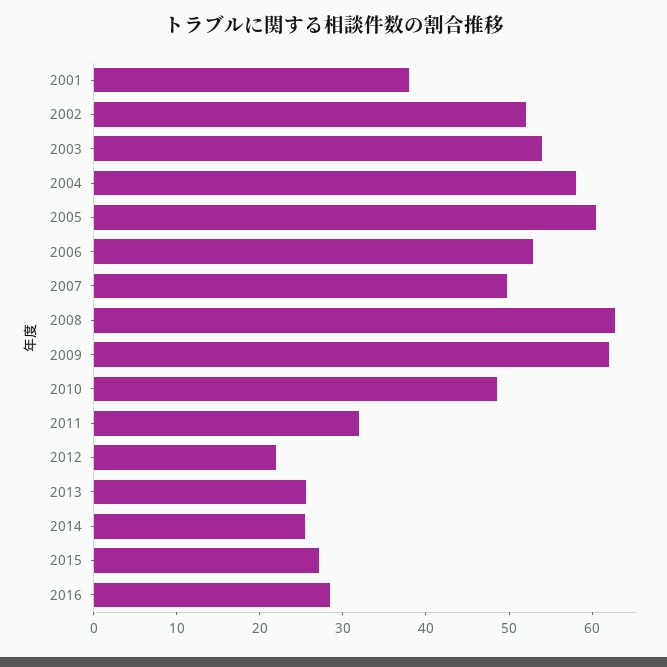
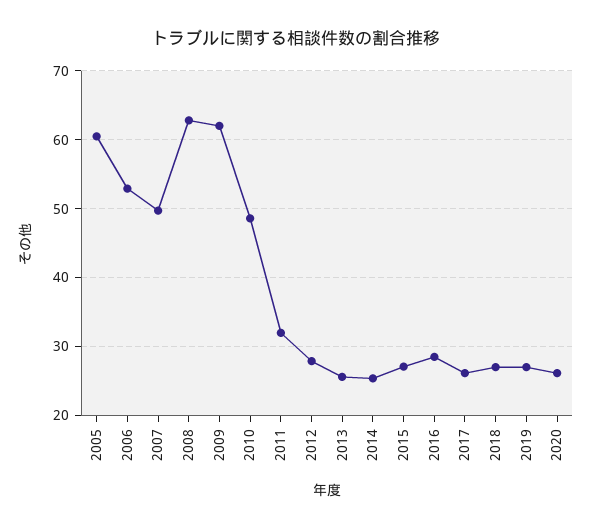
2001: 38 -> none
2002: 52 -> none
2003: 54 -> none
2004: 58 -> none
2012: 22 -> 28
2017: none -> 26
2018: none -> 27
2019: none -> 27
2020: none -> 26

